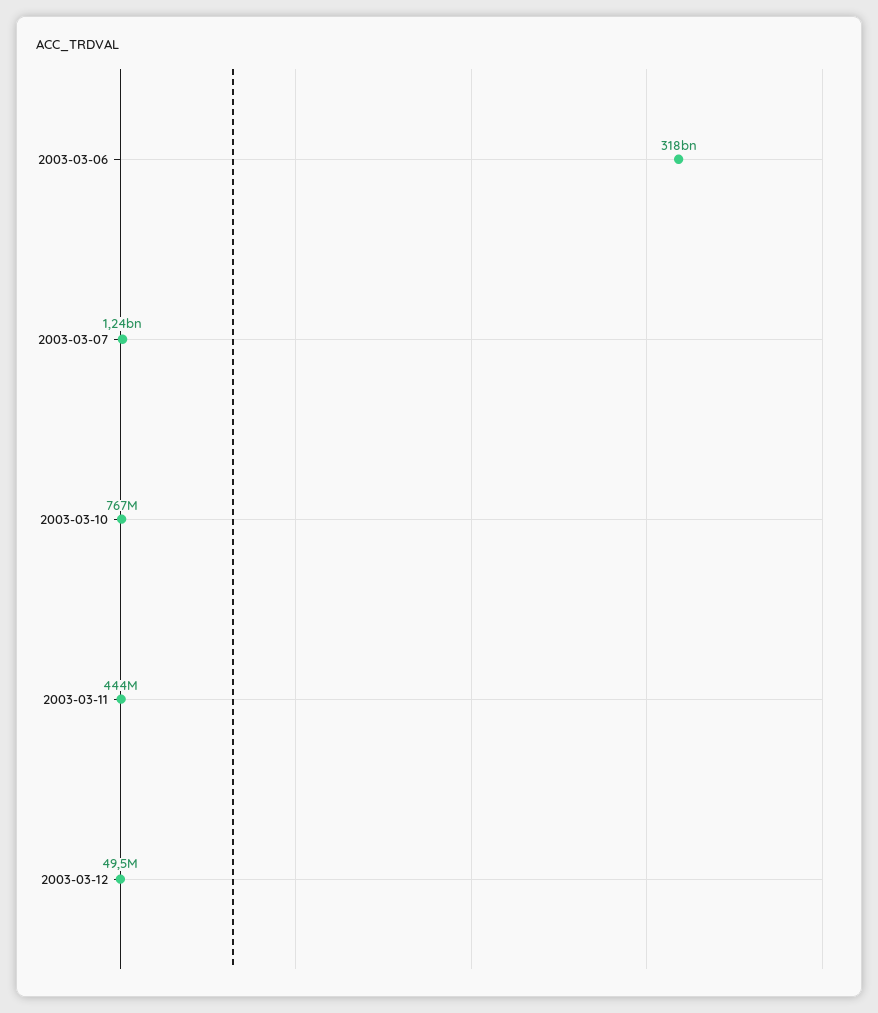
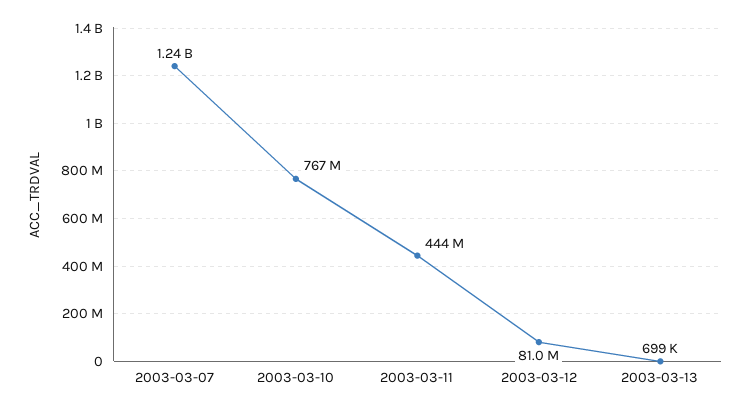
2003-03-06: 318000000000 -> none
2003-03-12: 49500000 -> 81000000
2003-03-13: none -> 699000

